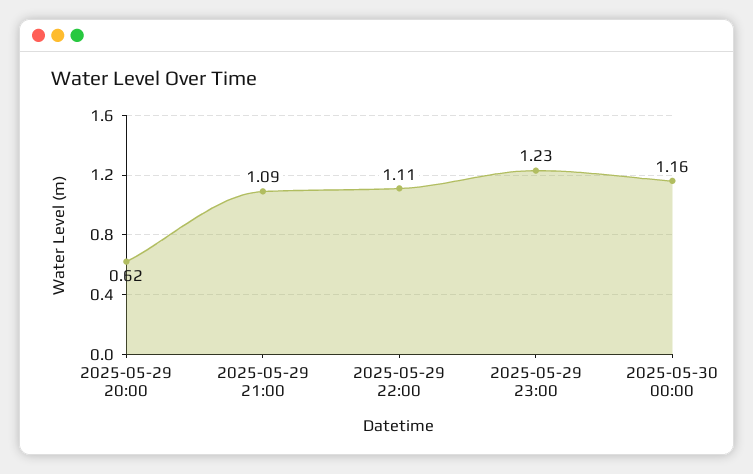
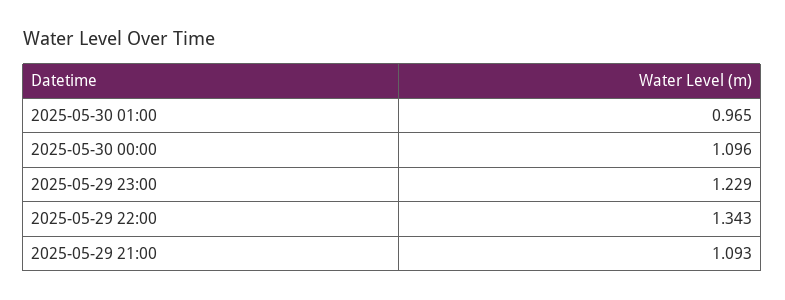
2025-05-29 20:00: 0.62 -> none
2025-05-29 22:00: 1.11 -> 1.343
2025-05-30 00:00: 1.16 -> 1.096
2025-05-30 01:00: none -> 0.965

